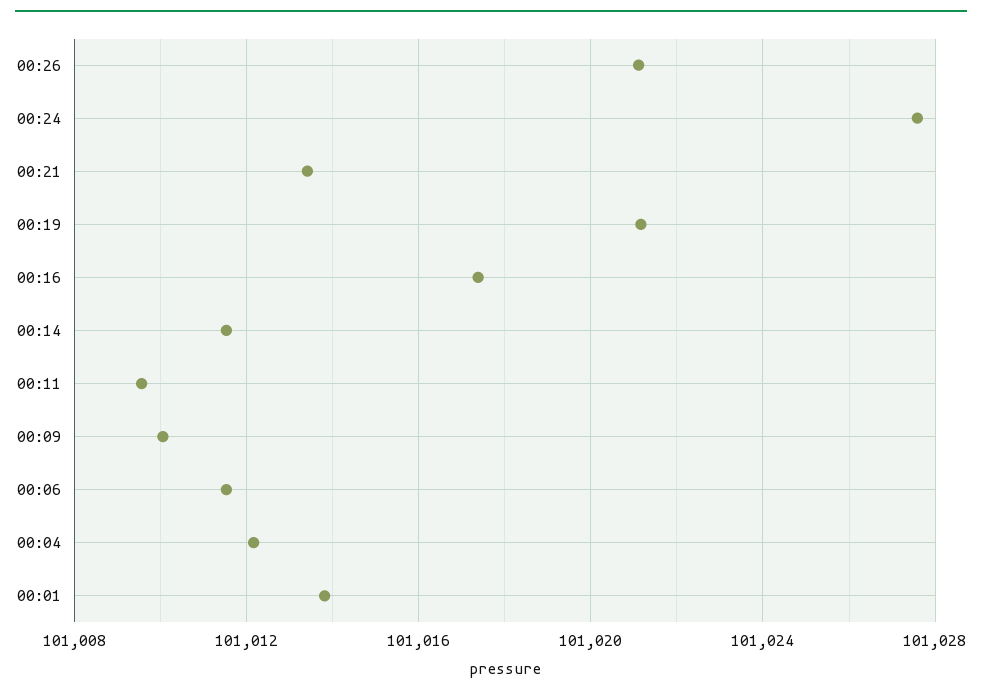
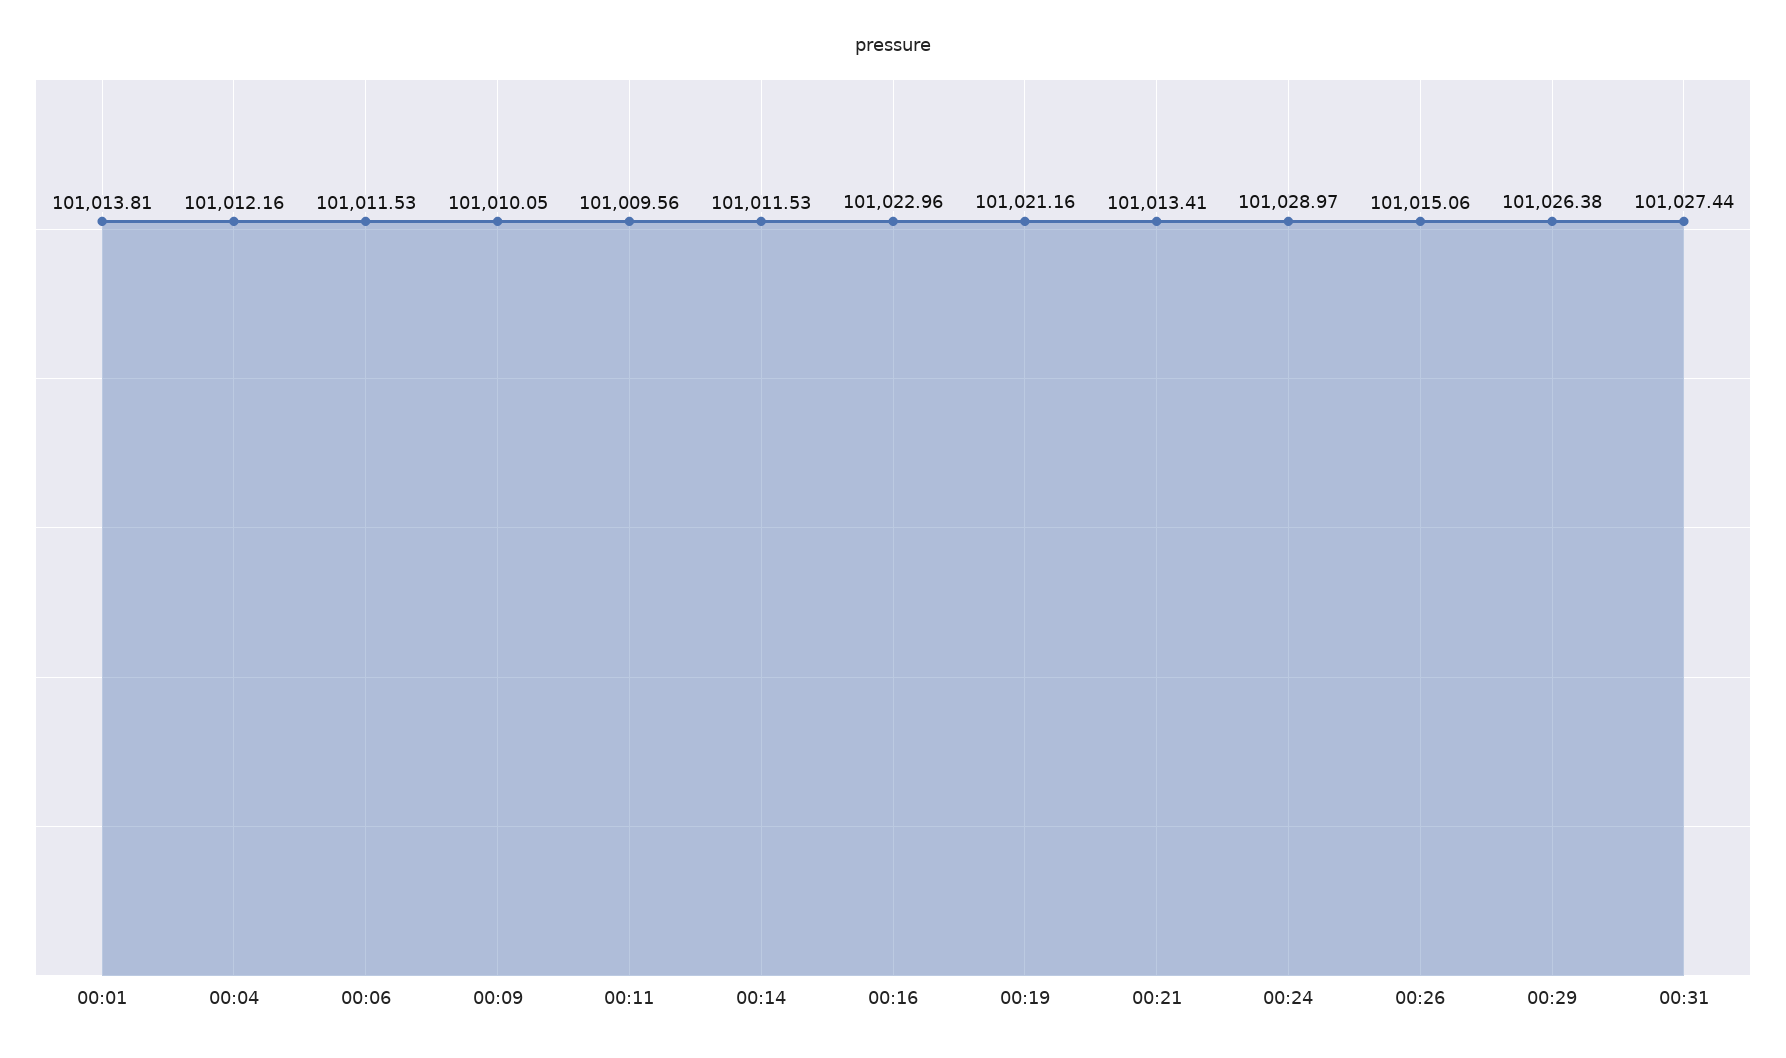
00:26: 101021 -> 101015.06
00:24: 101027.5 -> 101028.97
00:16: 101017.5 -> 101022.96
00:29: none -> 101026.38
00:31: none -> 101027.44

